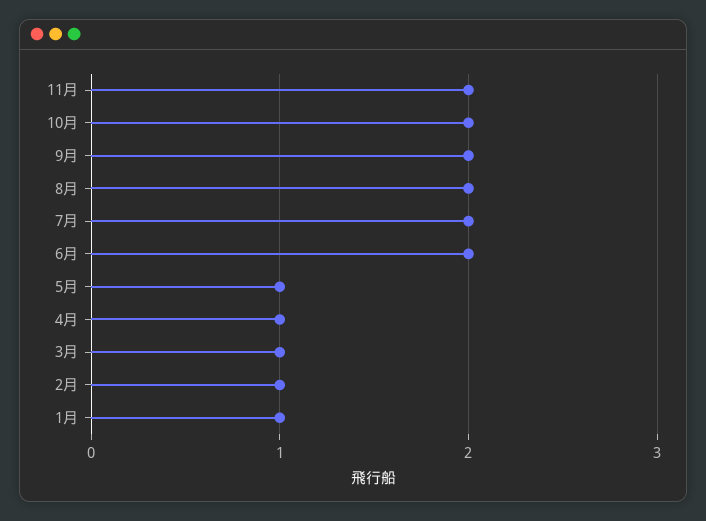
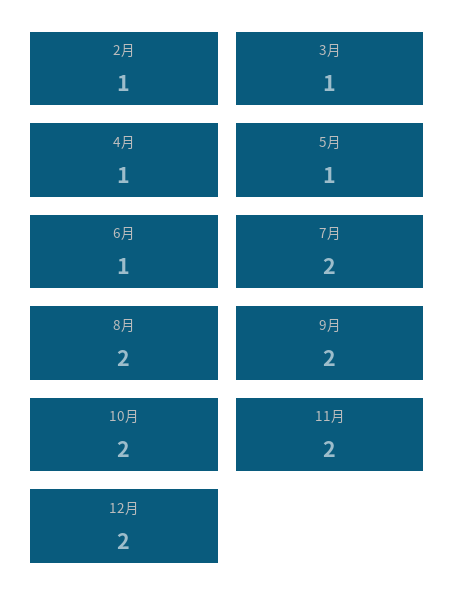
6月: 2 -> 1
1月: 1 -> none
12月: none -> 2

